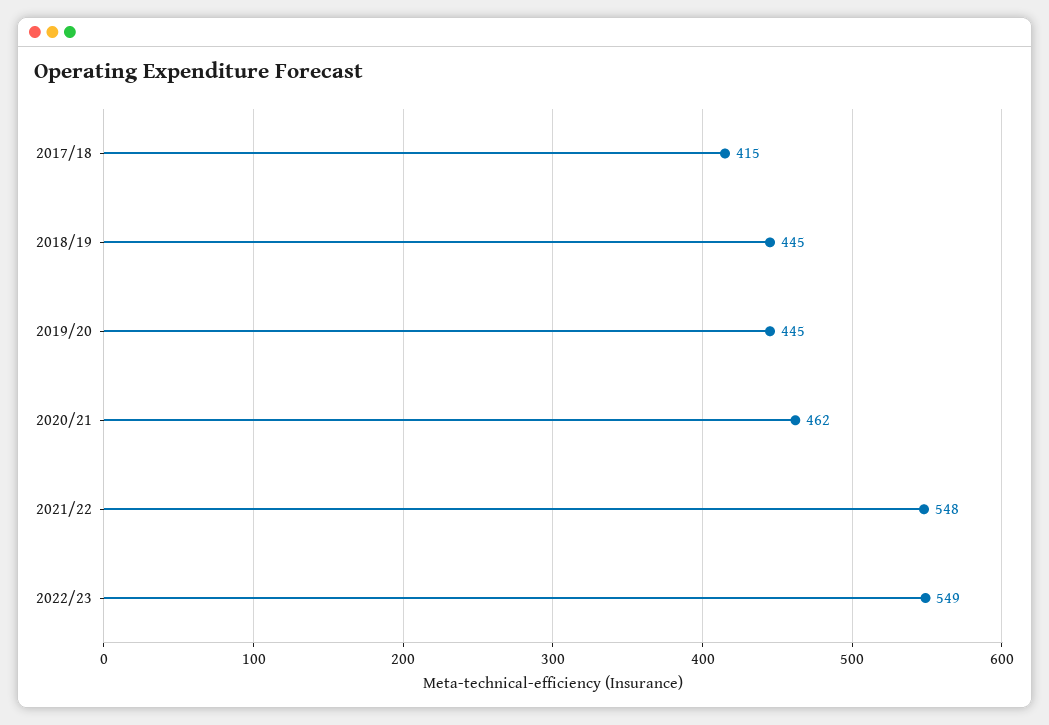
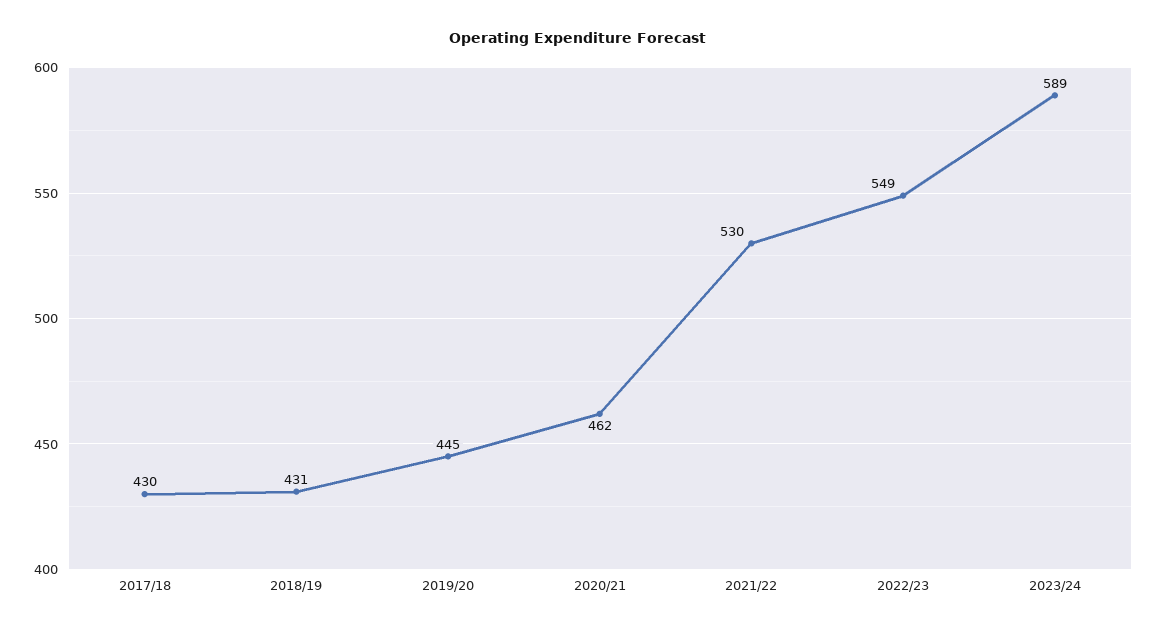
2017/18: 415 -> 430
2018/19: 445 -> 431
2021/22: 548 -> 530
2023/24: none -> 589

